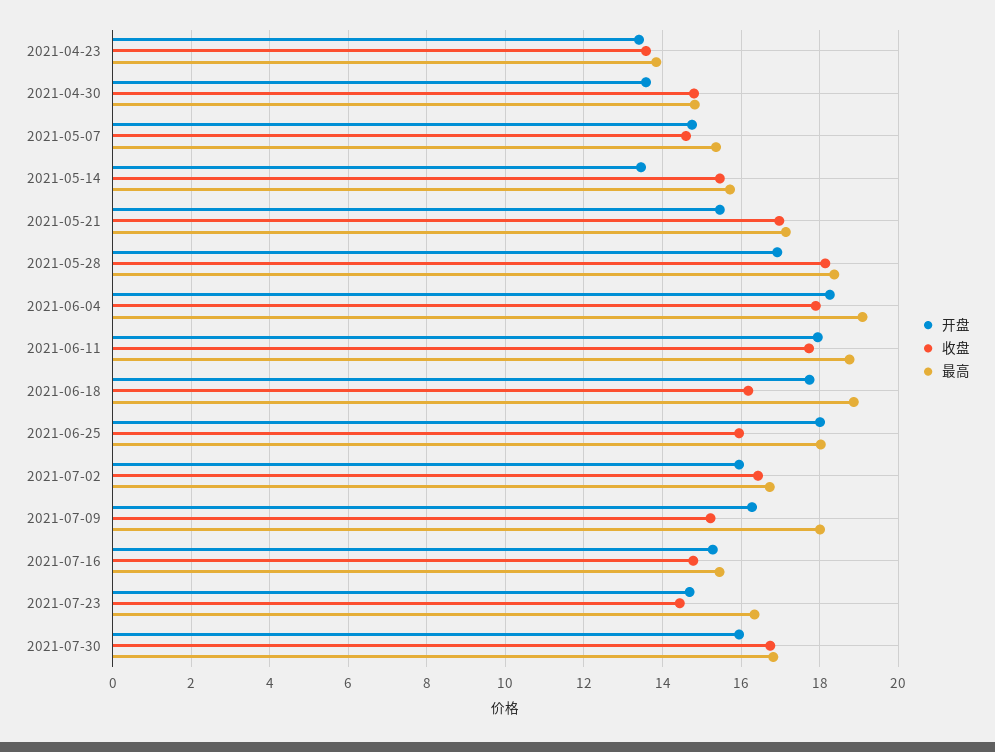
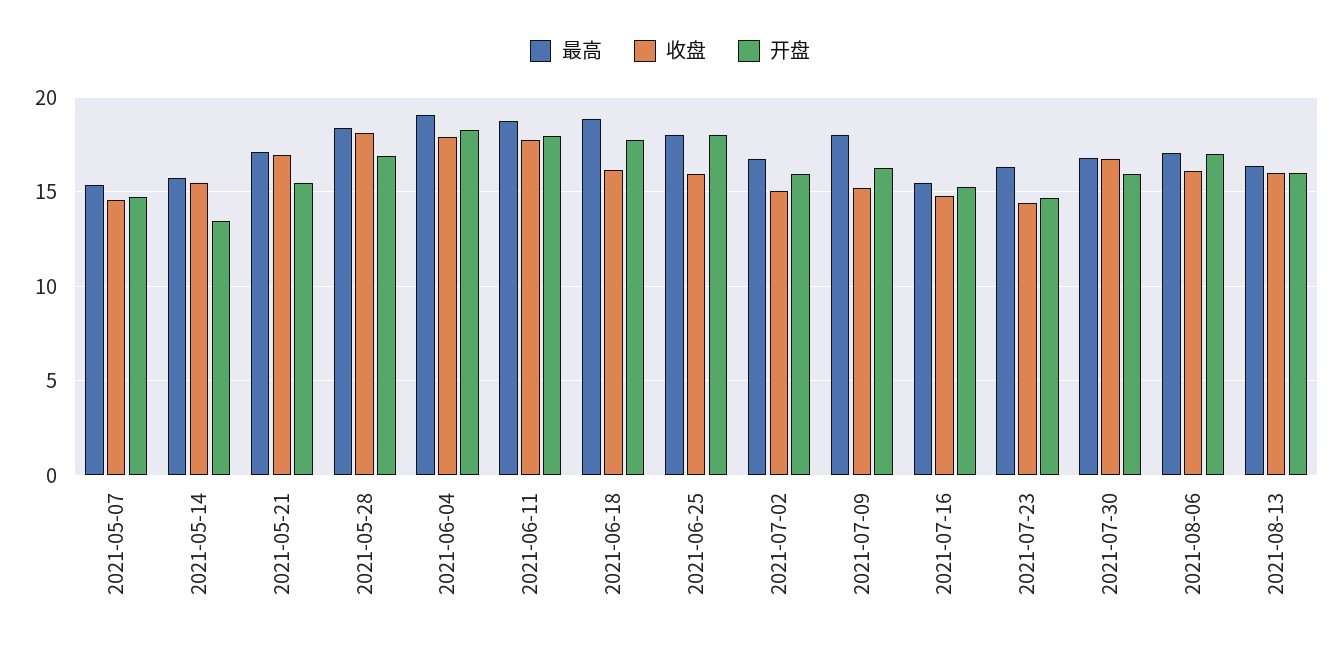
开盘, 2021-04-23: 13.4 -> none
收盘, 2021-04-23: 13.6 -> none
最高, 2021-04-23: 13.8 -> none
开盘, 2021-04-30: 13.6 -> none
收盘, 2021-04-30: 14.8 -> none
最高, 2021-04-30: 14.8 -> none
收盘, 2021-07-02: 16.4 -> 15
最高, 2021-08-06: none -> 17
收盘, 2021-08-06: none -> 16
开盘, 2021-08-06: none -> 17
最高, 2021-08-13: none -> 16.5
收盘, 2021-08-13: none -> 16
开盘, 2021-08-13: none -> 16

